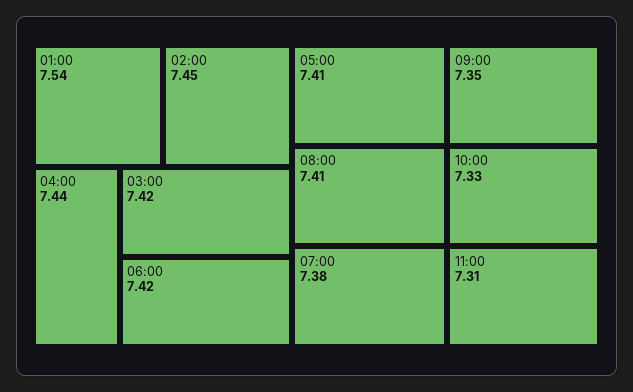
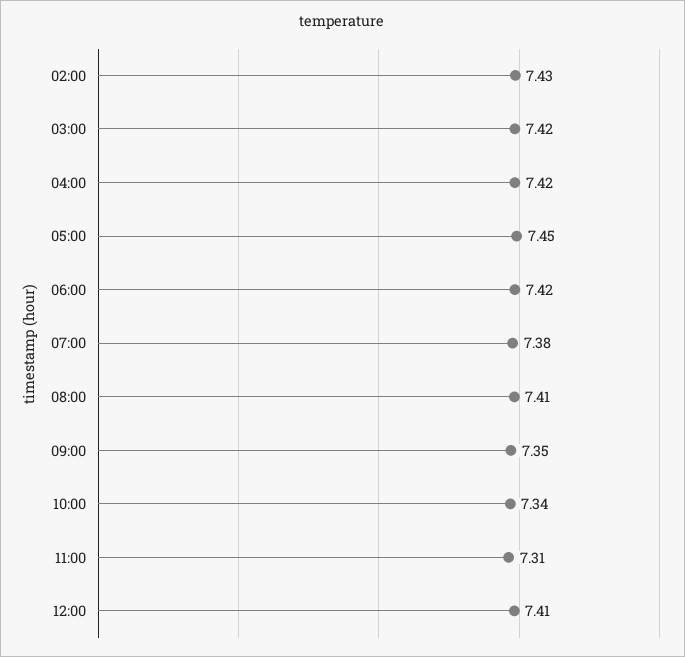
01:00: 7.54 -> none
02:00: 7.45 -> 7.43
04:00: 7.44 -> 7.42
05:00: 7.41 -> 7.45
10:00: 7.33 -> 7.34
12:00: none -> 7.41

